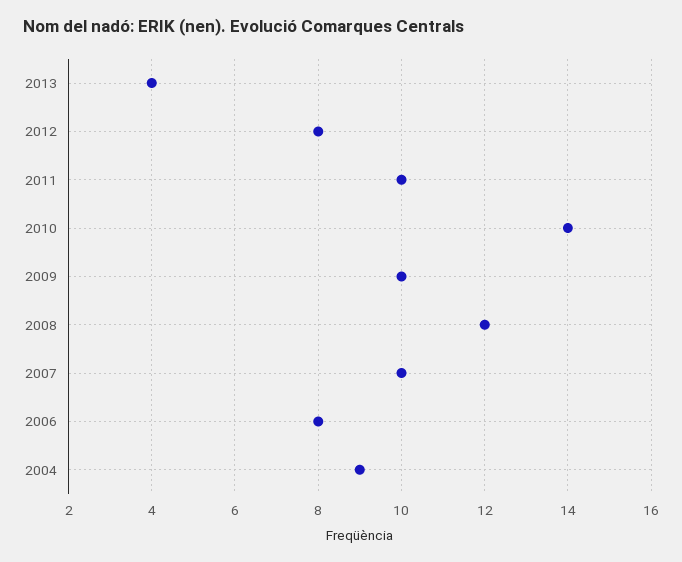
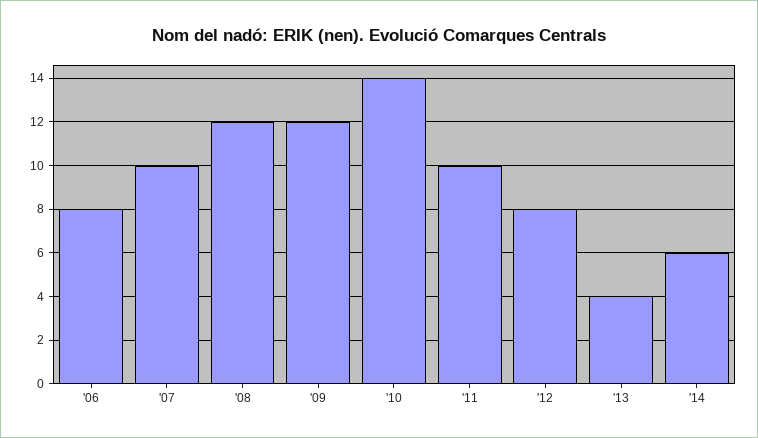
2009: 10 -> 12
2004: 9 -> none
'14: none -> 6

